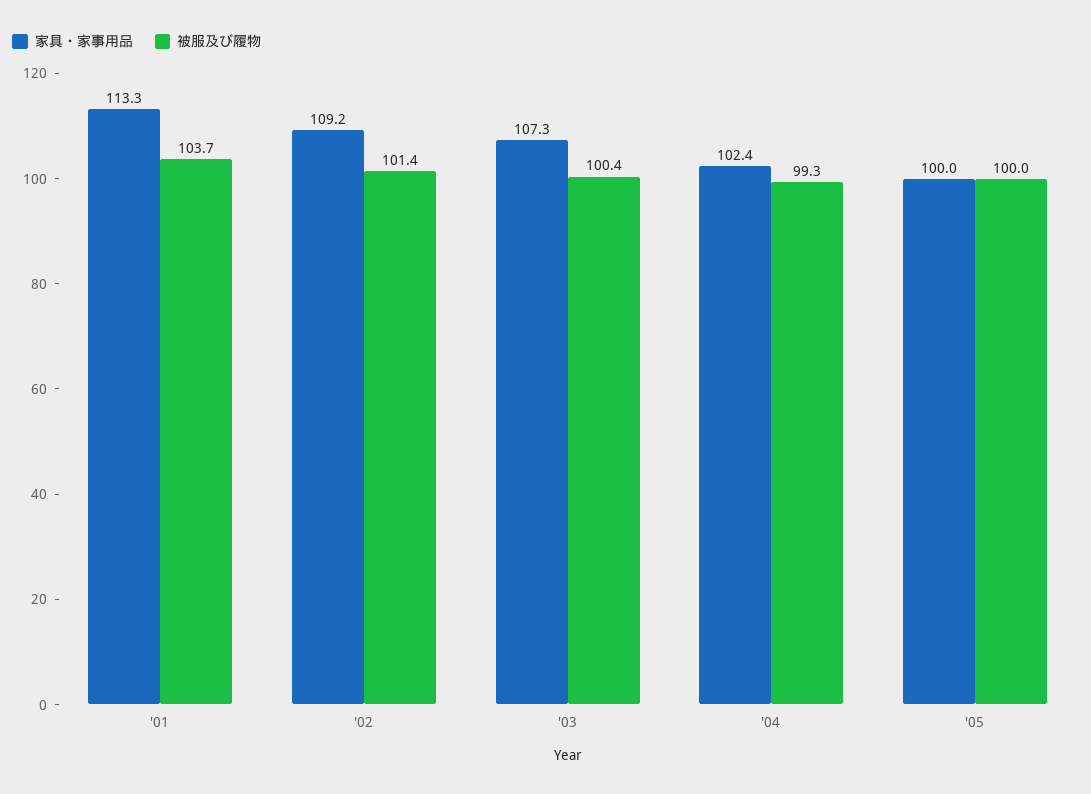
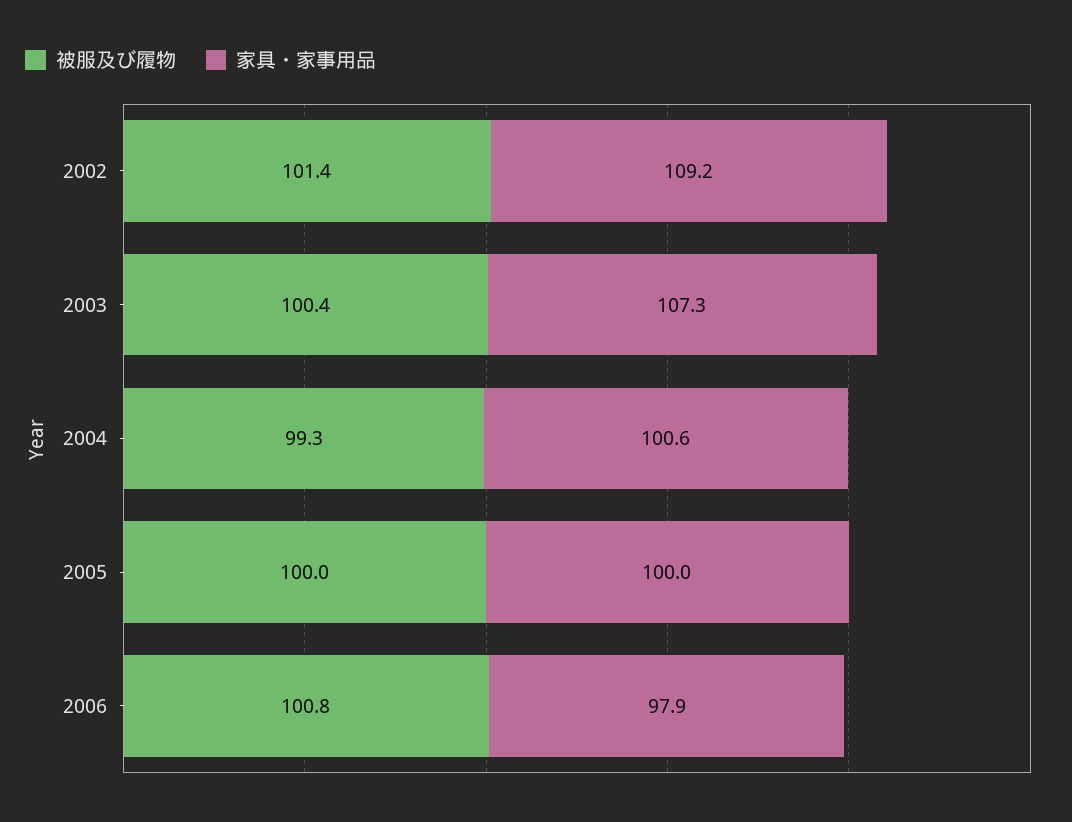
家具・家事用品, '01: 113.3 -> none
被服及び履物, '01: 103.7 -> none
家具・家事用品, '04: 102.4 -> 100.6
被服及び履物, 2006: none -> 100.8
家具・家事用品, 2006: none -> 97.9

